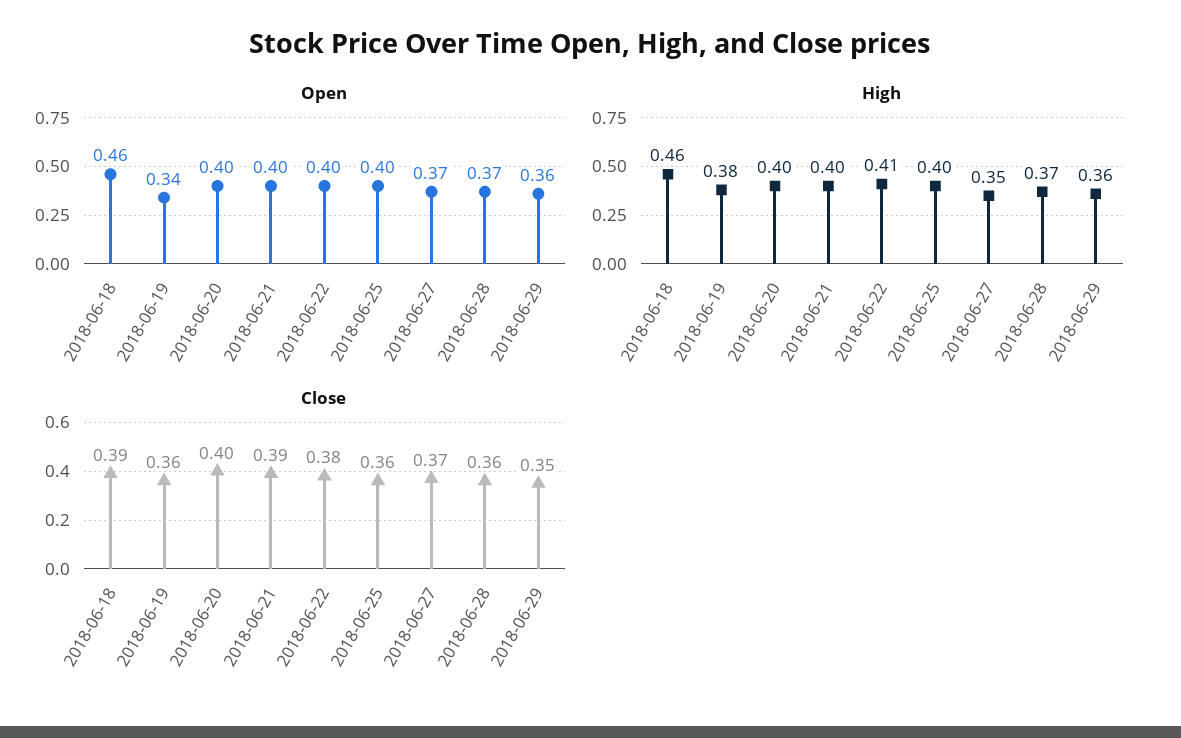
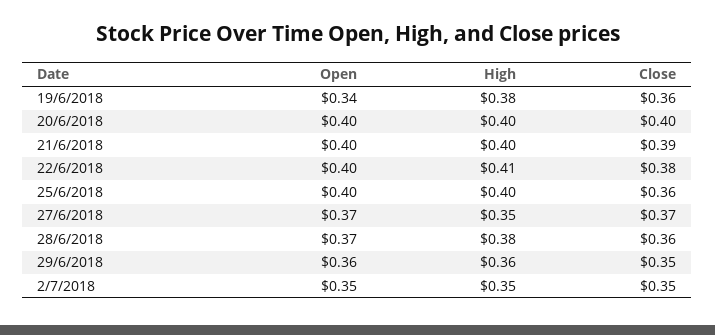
Open, 2018-06-18: 0.46 -> none
High, 2018-06-18: 0.46 -> none
High, 2018-06-28: 0.37 -> 0.38
Close, 2018-06-18: 0.39 -> none
Open, 2/7/2018: none -> 0.35
High, 2/7/2018: none -> 0.35
Close, 2/7/2018: none -> 0.35

